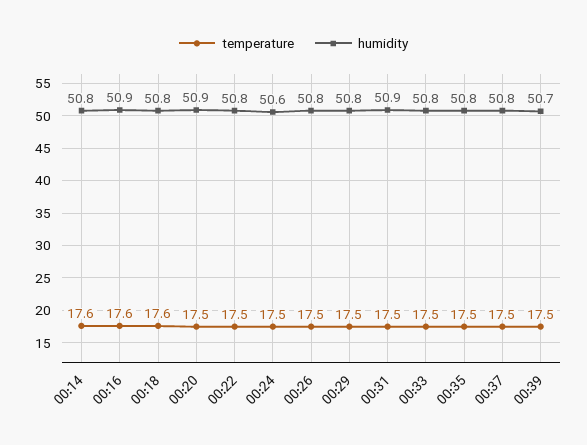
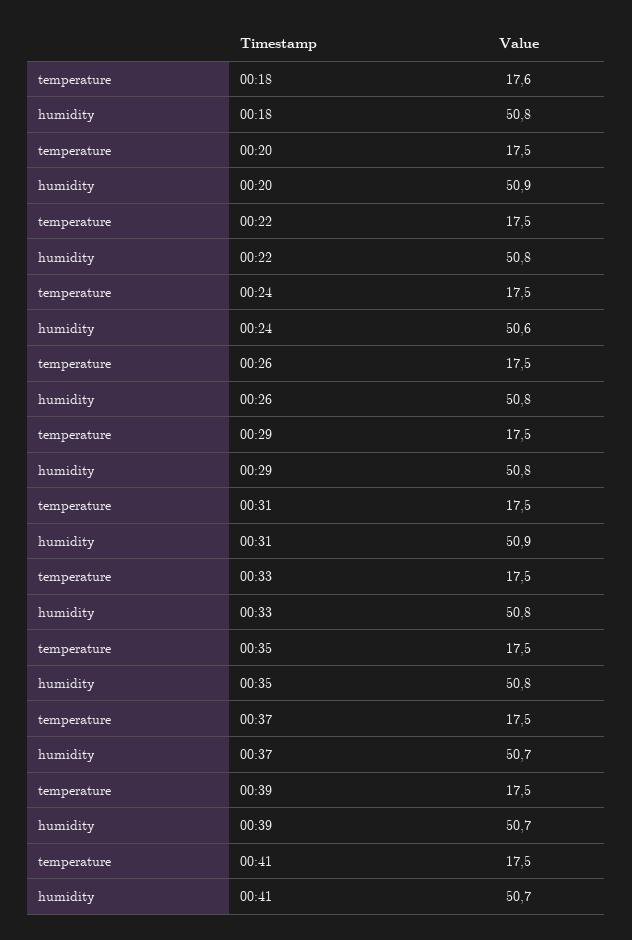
temperature, 00:14: 17.6 -> none
humidity, 00:14: 50.8 -> none
temperature, 00:16: 17.6 -> none
humidity, 00:16: 50.9 -> none
humidity, 00:37: 50.8 -> 50.7
temperature, 00:41: none -> 17.5
humidity, 00:41: none -> 50.7

